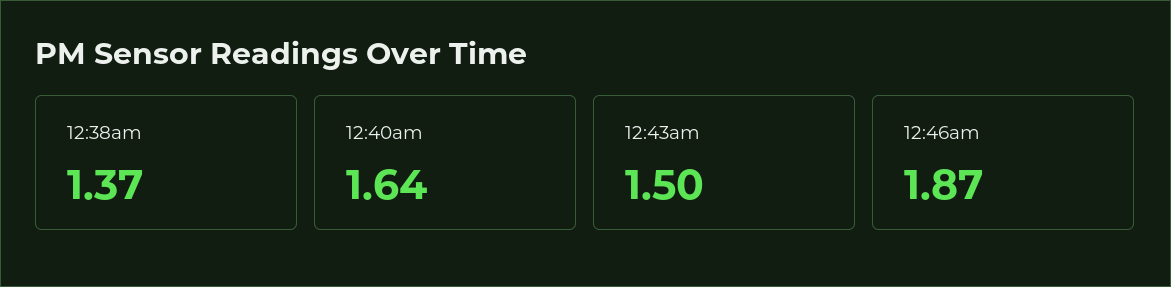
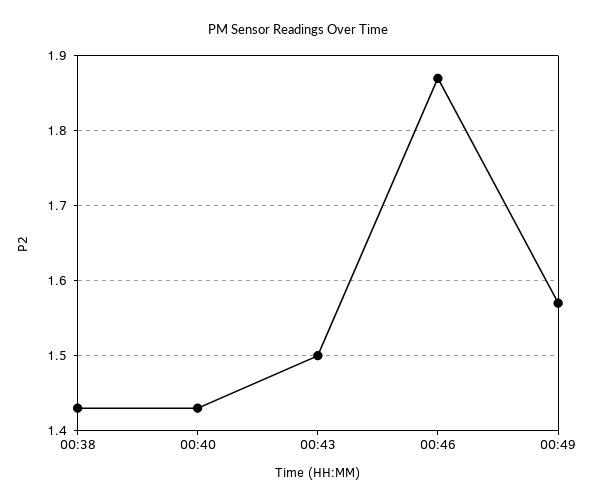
12:38am: 1.37 -> 1.43
12:40am: 1.64 -> 1.43
00:49: none -> 1.57

